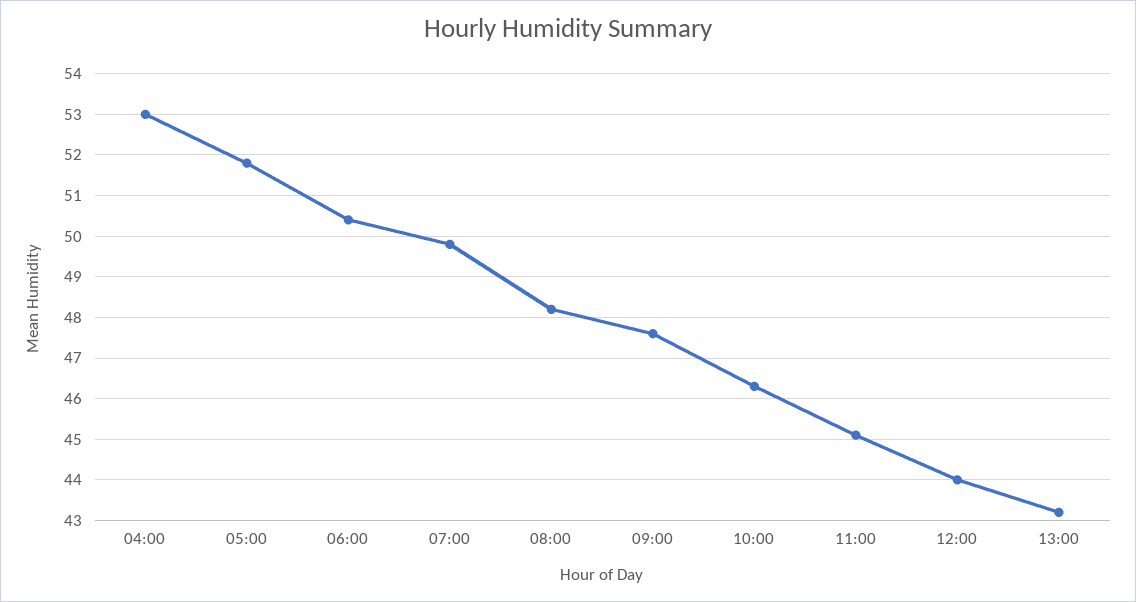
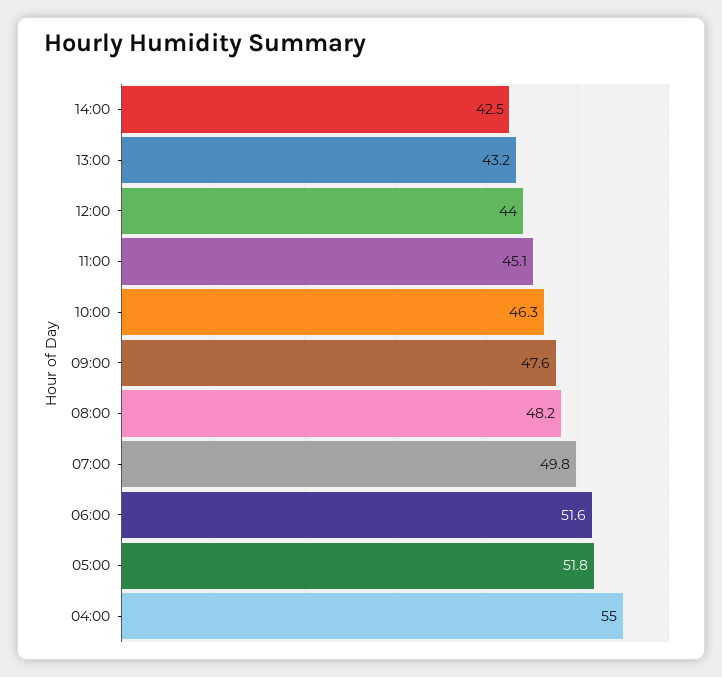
04:00: 53 -> 55
06:00: 50.5 -> 51.6
14:00: none -> 42.5

